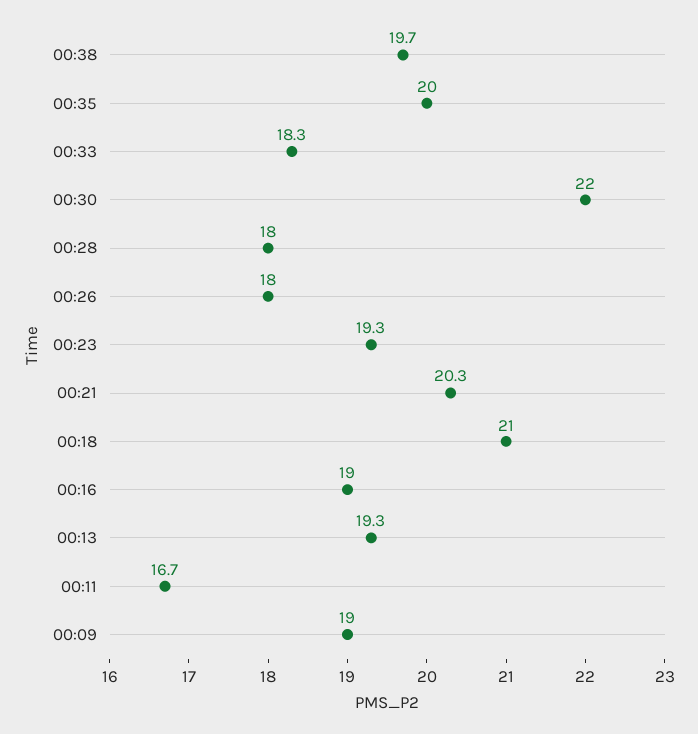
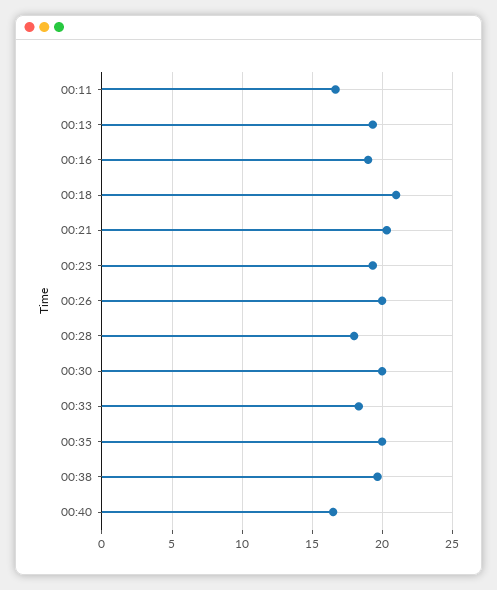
00:30: 22 -> 20
00:26: 18 -> 20
00:09: 19 -> none
00:40: none -> 16.5

